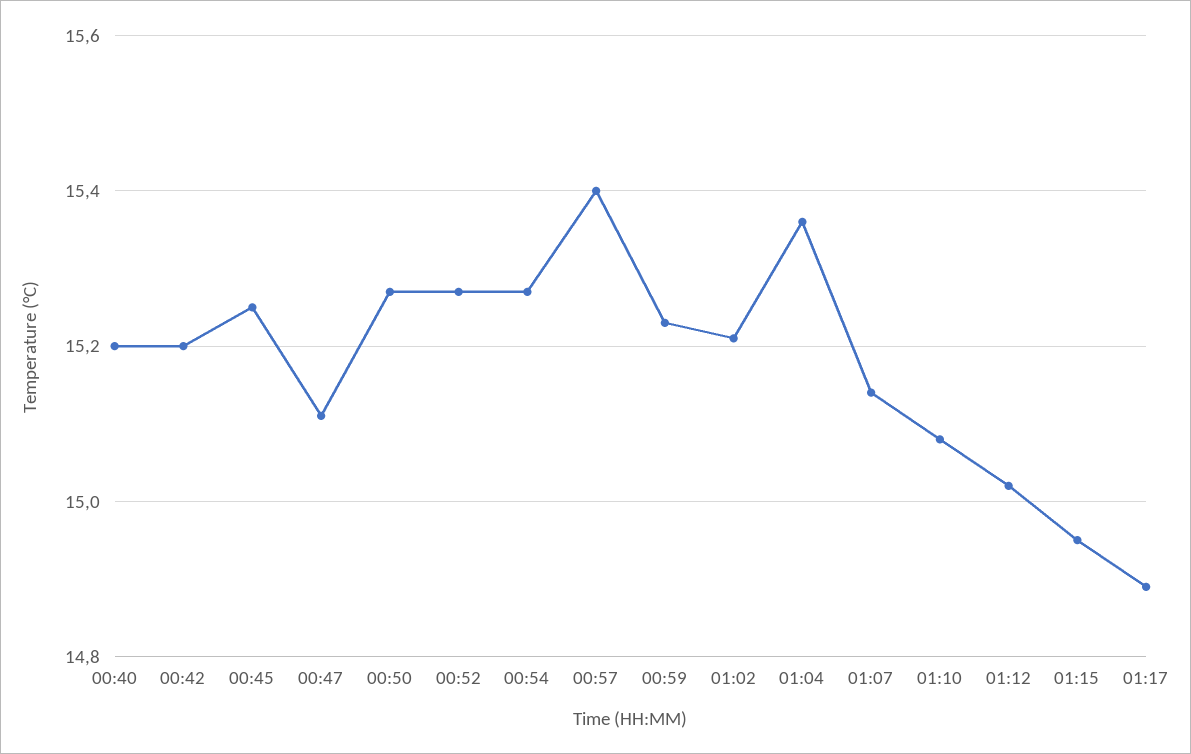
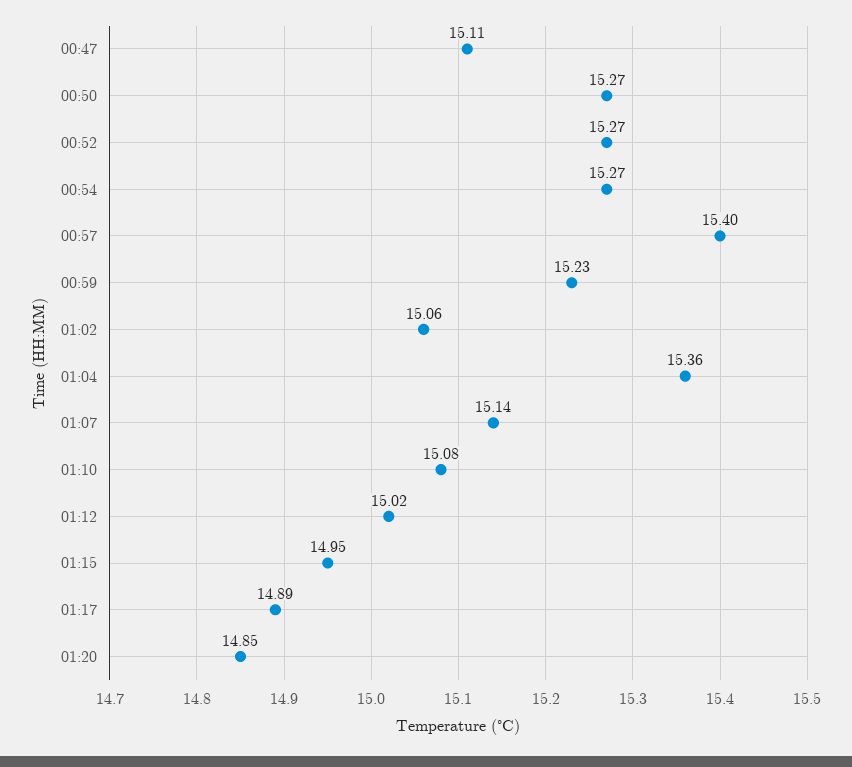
00:40: 15.2 -> none
00:42: 15.2 -> none
00:45: 15.25 -> none
01:02: 15.2 -> 15.06
01:20: none -> 14.85

